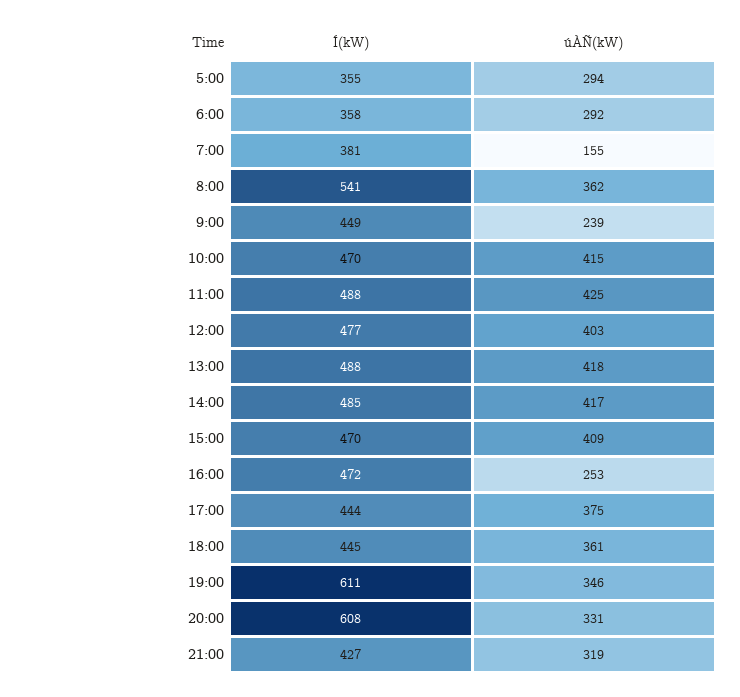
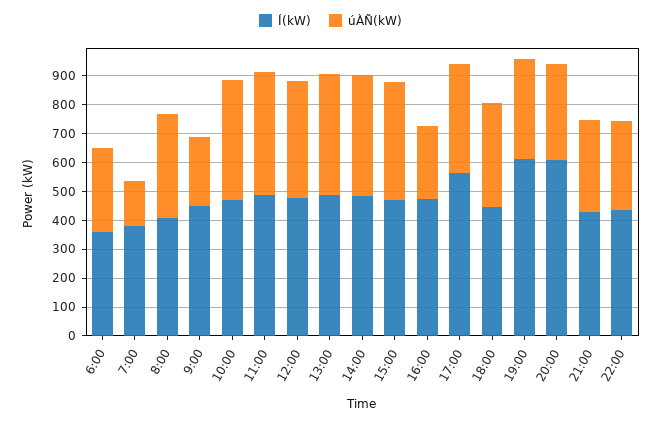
Í(kW), 5:00: 355 -> none
úÀÑ(kW), 5:00: 294 -> none
Í(kW), 8:00: 541 -> 400
Í(kW), 17:00: 444 -> 550
Í(kW), 22:00: none -> 450
úÀÑ(kW), 22:00: none -> 300

